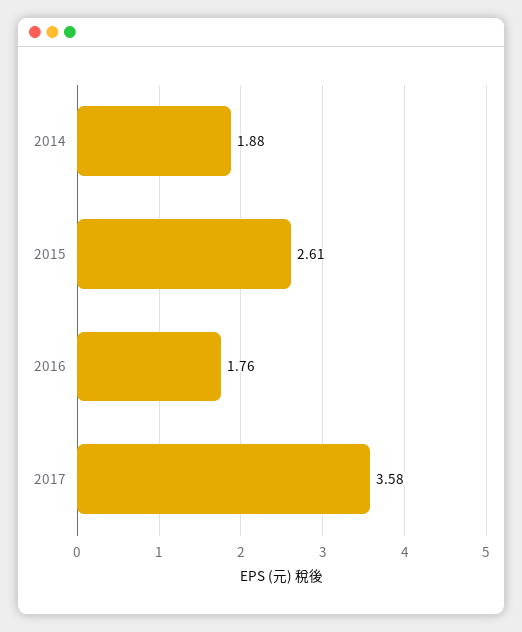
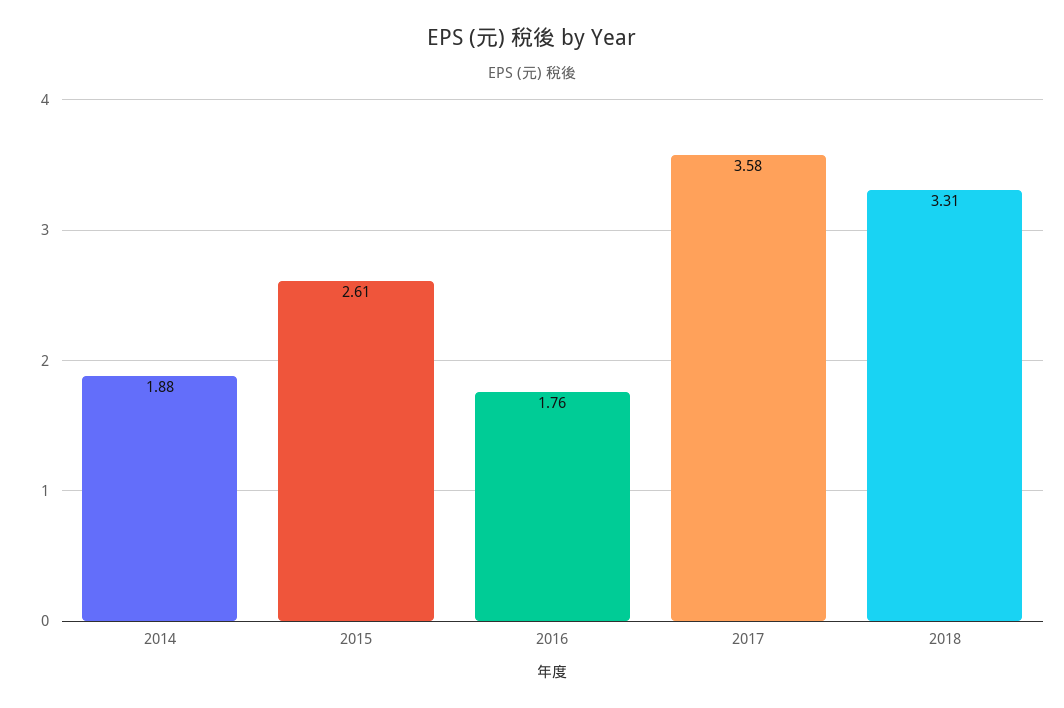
2018: none -> 3.31

